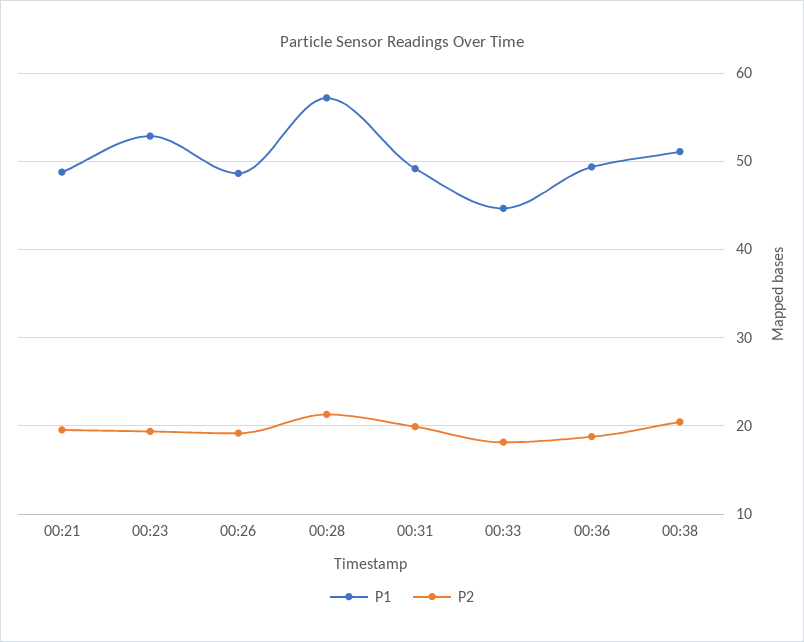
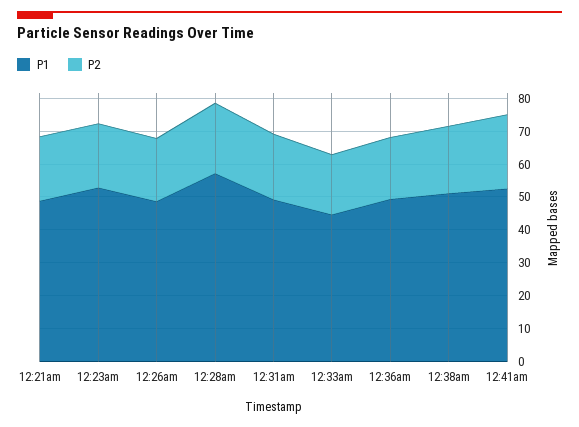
P1, 12:41am: none -> 52.5
P2, 12:41am: none -> 22.5

